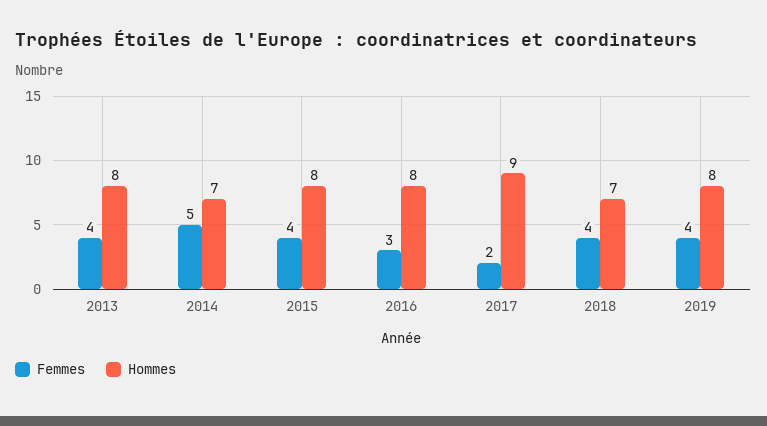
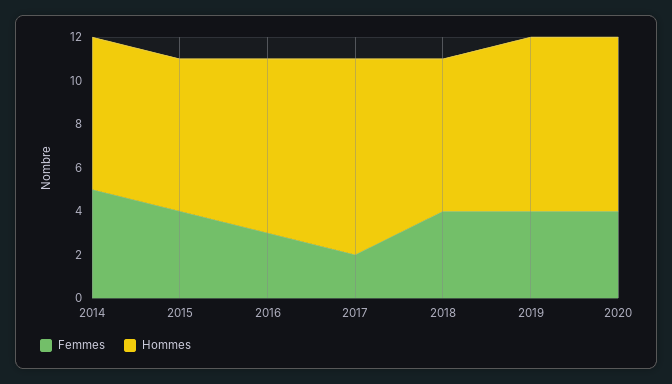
Femmes, 2013: 4 -> none
Hommes, 2013: 8 -> none
Hommes, 2015: 8 -> 7
Femmes, 2020: none -> 4
Hommes, 2020: none -> 8

